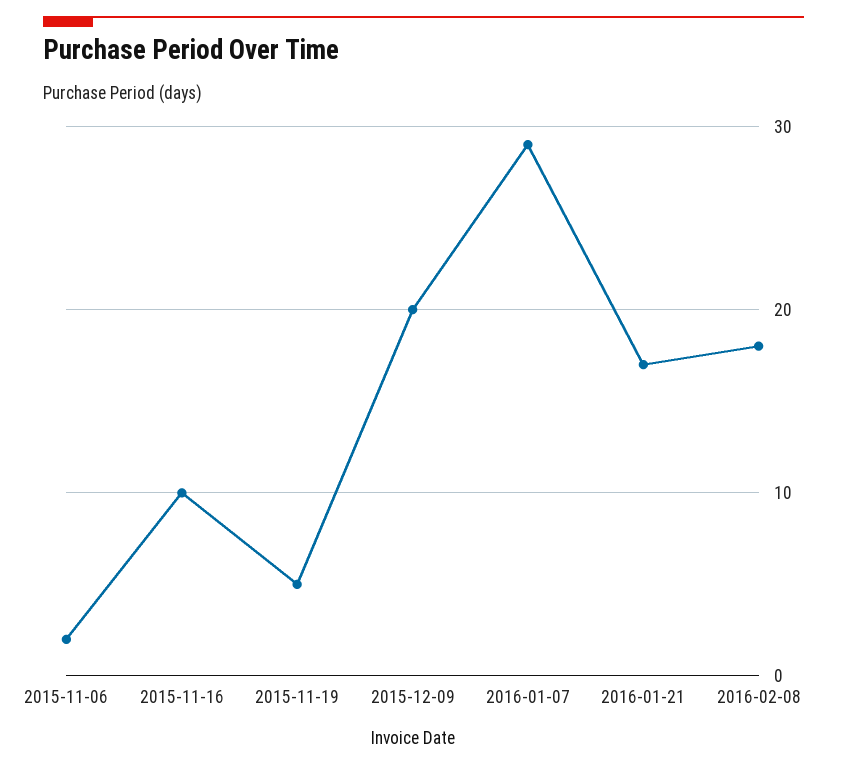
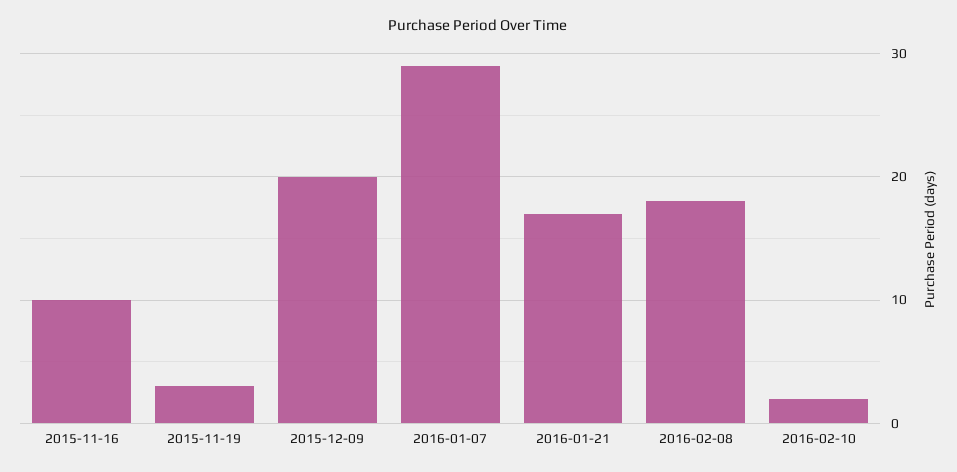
2015-11-06: 2 -> none
2015-11-19: 5 -> 3
2016-02-10: none -> 2

